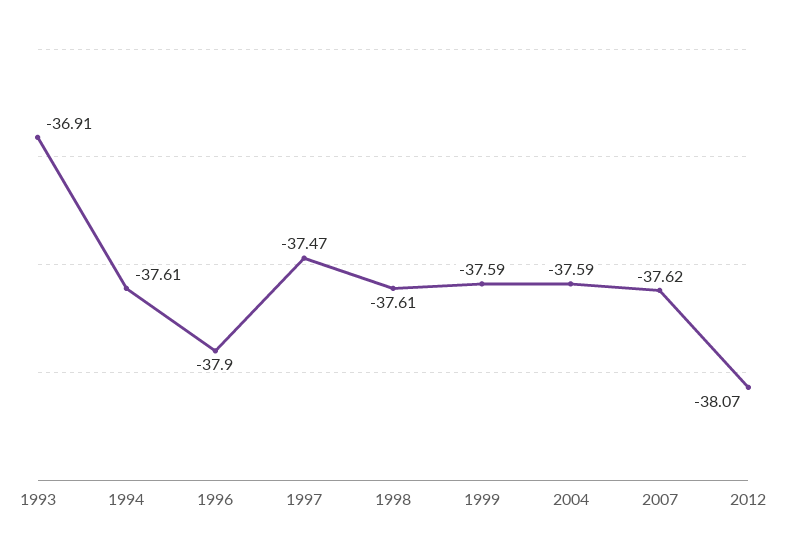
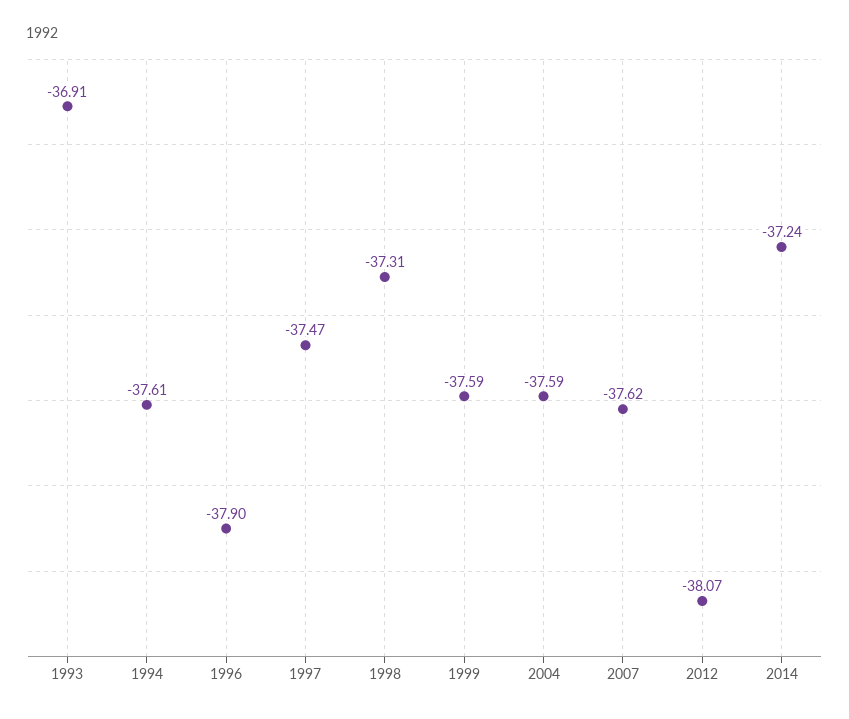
1998: -37.61 -> -37.31
2014: none -> -37.24

